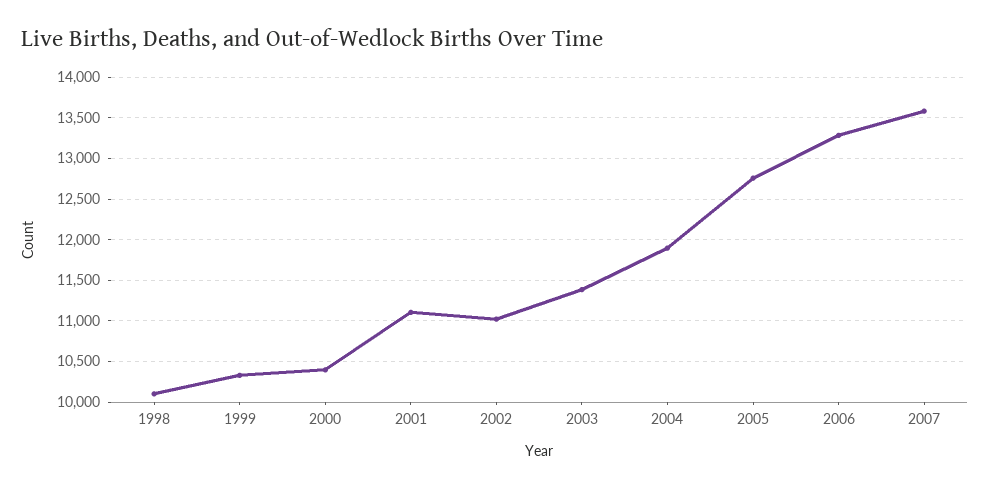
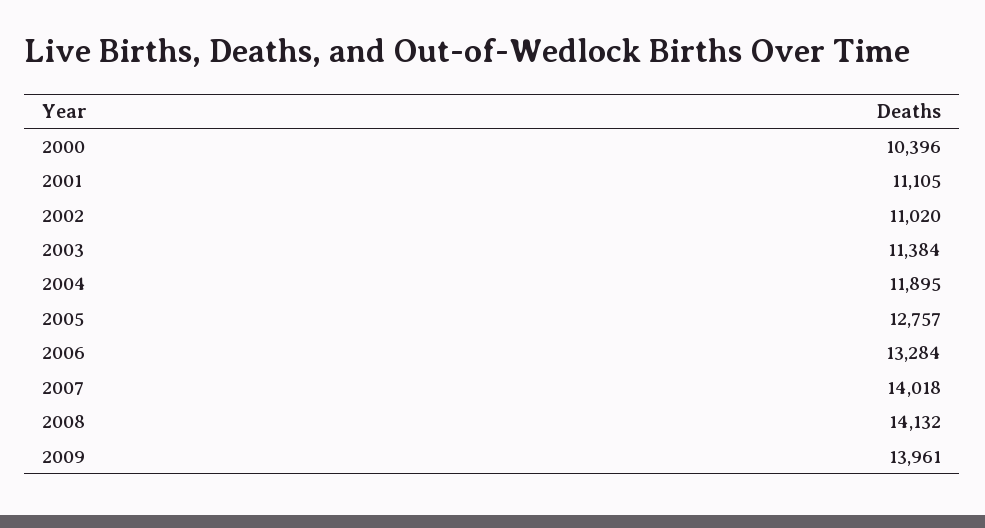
1998: 10100 -> none
1999: 10300 -> none
2007: 13600 -> 14018
2008: none -> 14132
2009: none -> 13961

